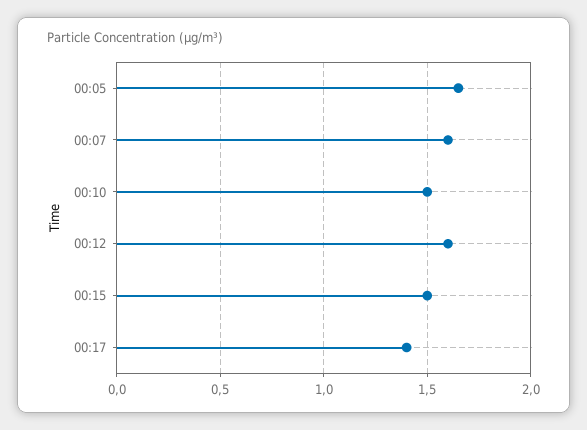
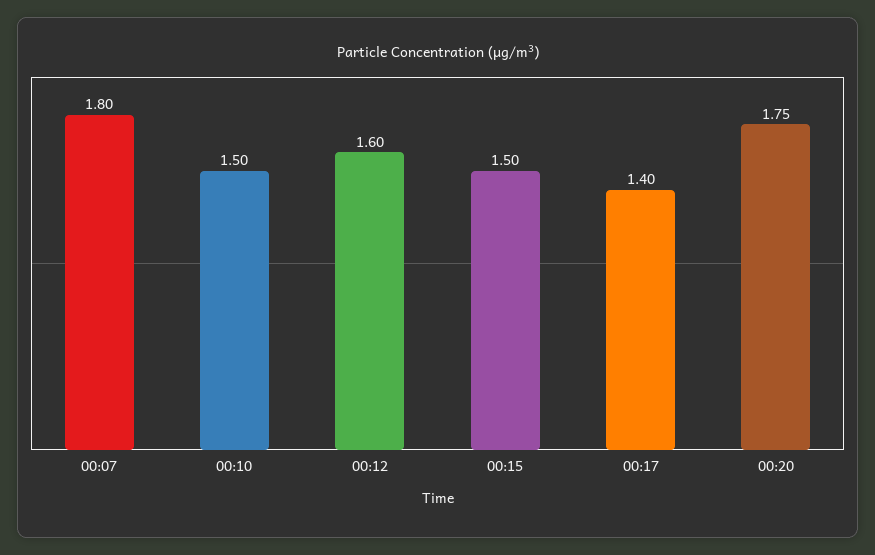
00:05: 1.65 -> none
00:07: 1.6 -> 1.8
00:20: none -> 1.75

